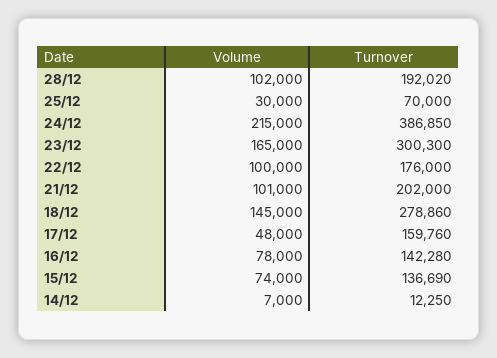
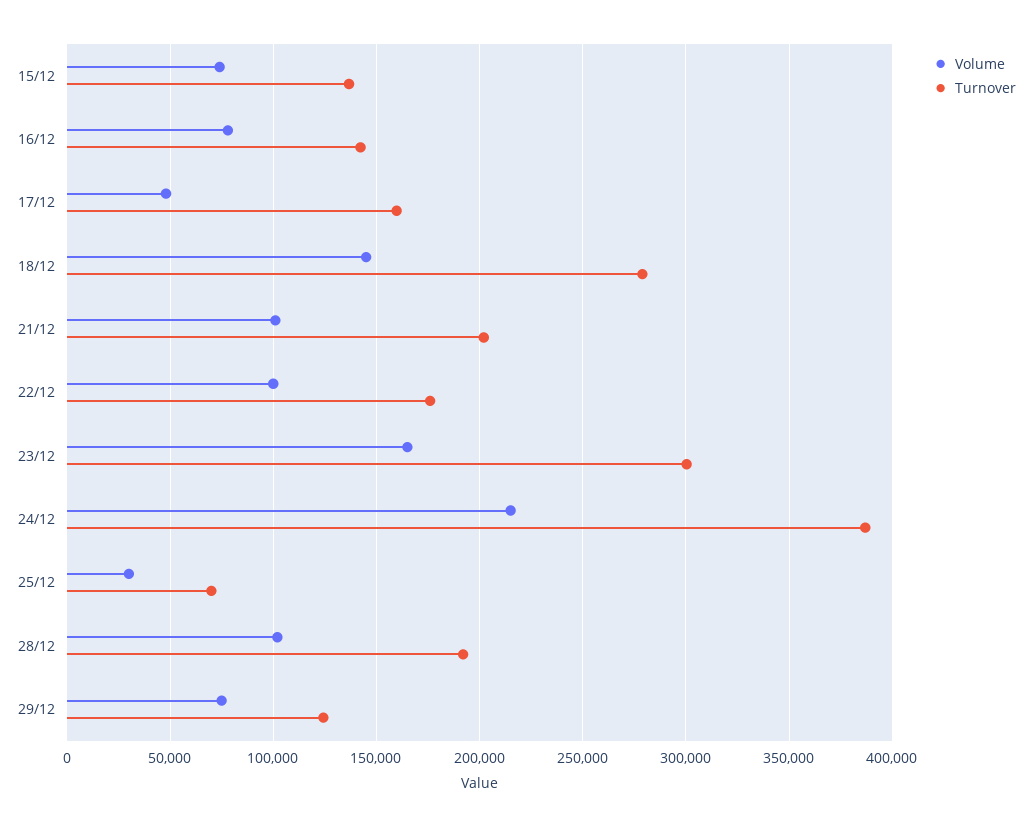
Volume, 14/12: 7000 -> none
Turnover, 14/12: 12250 -> none
Volume, 29/12: none -> 75000
Turnover, 29/12: none -> 125000

